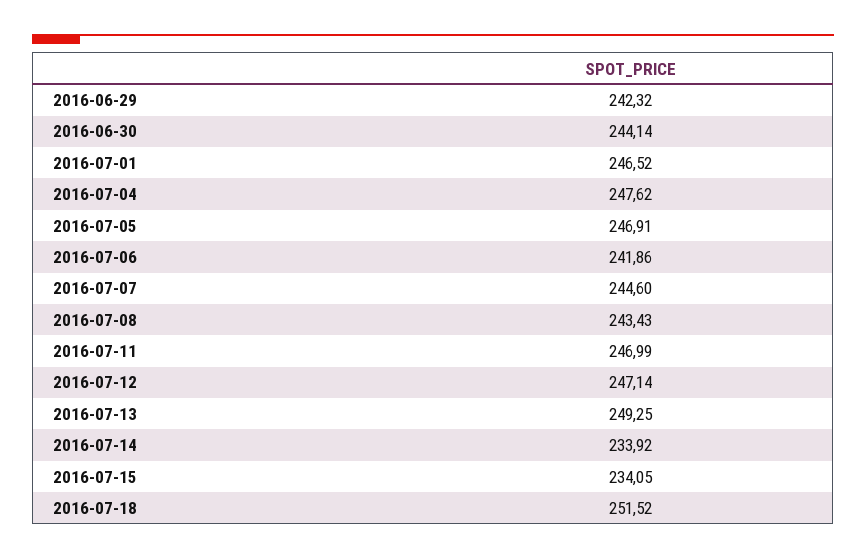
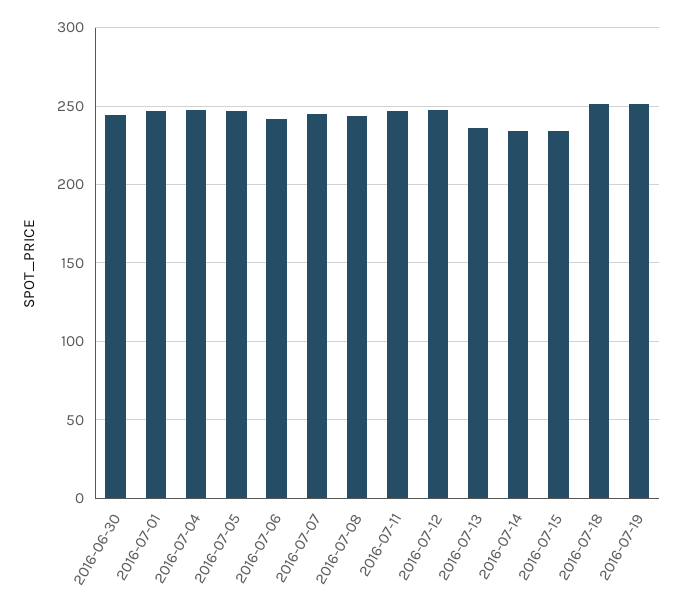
2016-06-29: 242.32 -> none
2016-07-13: 249.25 -> 235
2016-07-19: none -> 250

